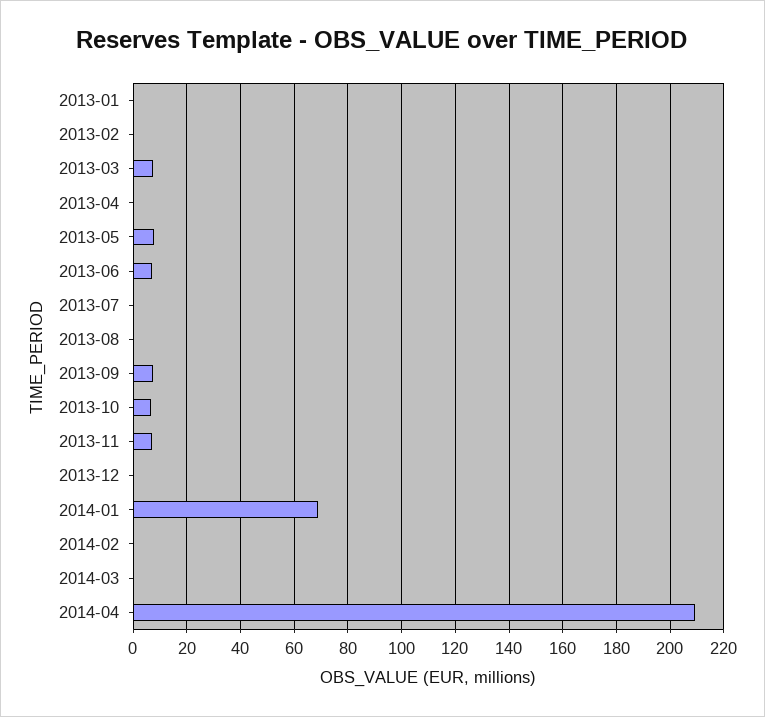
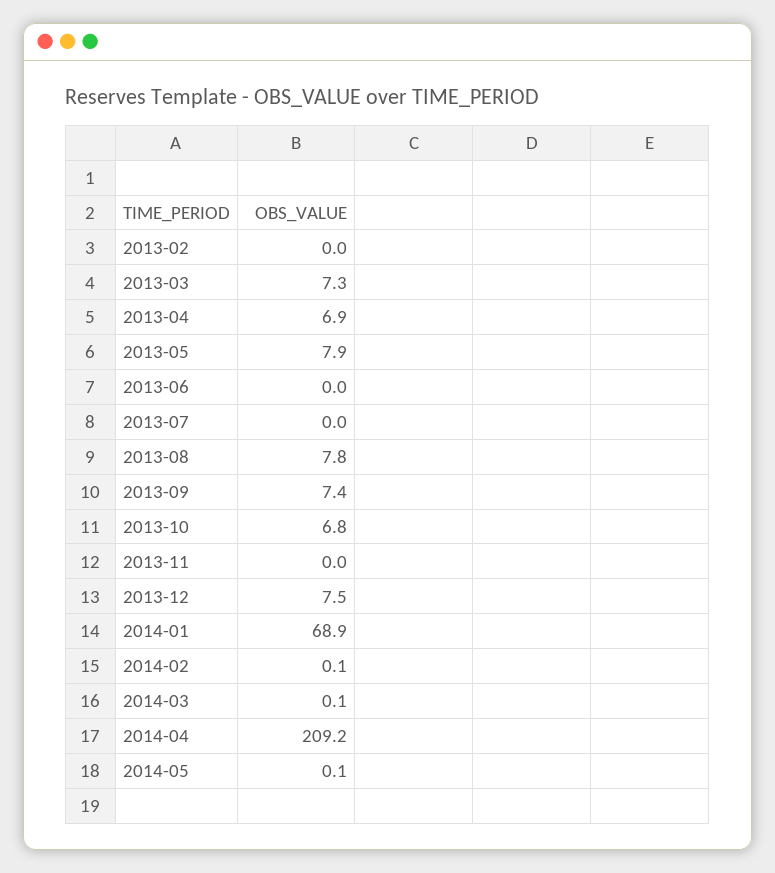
2013-01: 0 -> none
2013-04: 0 -> 6.9
2013-06: 7.5 -> 0
2013-08: 0 -> 7.8
2013-11: 7.5 -> 0
2013-12: 0 -> 7.5
2014-05: none -> 0.1

